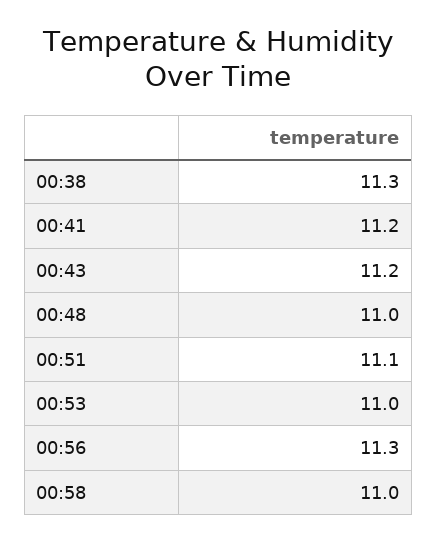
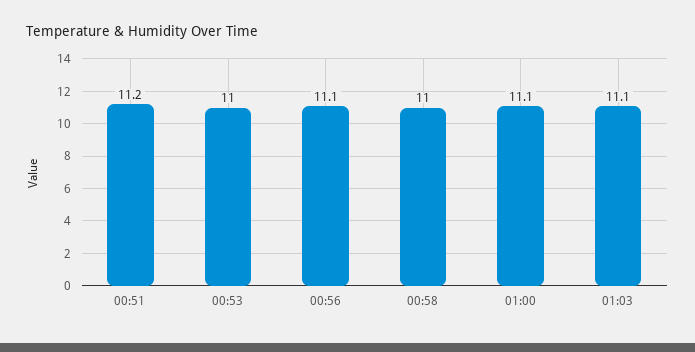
00:38: 11.3 -> none
00:41: 11.2 -> none
00:43: 11.2 -> none
00:48: 11 -> none
00:51: 11.1 -> 11.2
00:56: 11.3 -> 11.1
01:00: none -> 11.1
01:03: none -> 11.1

